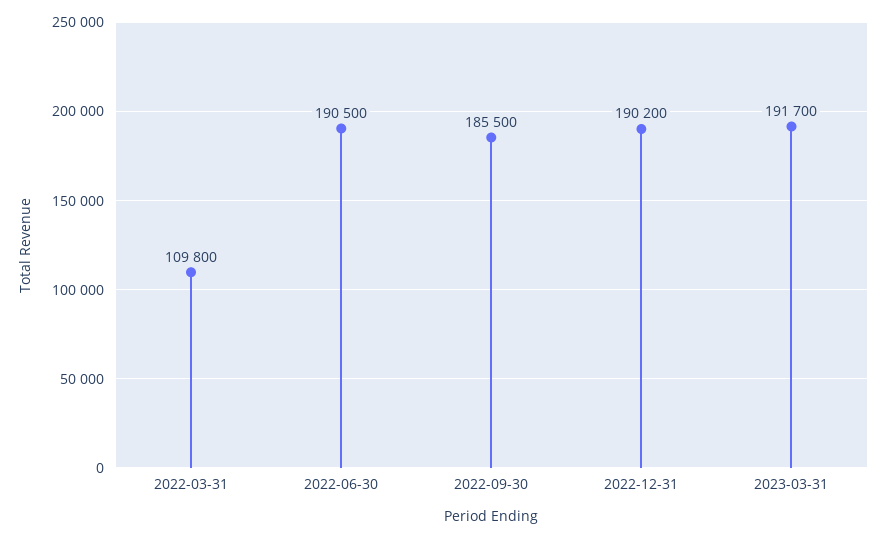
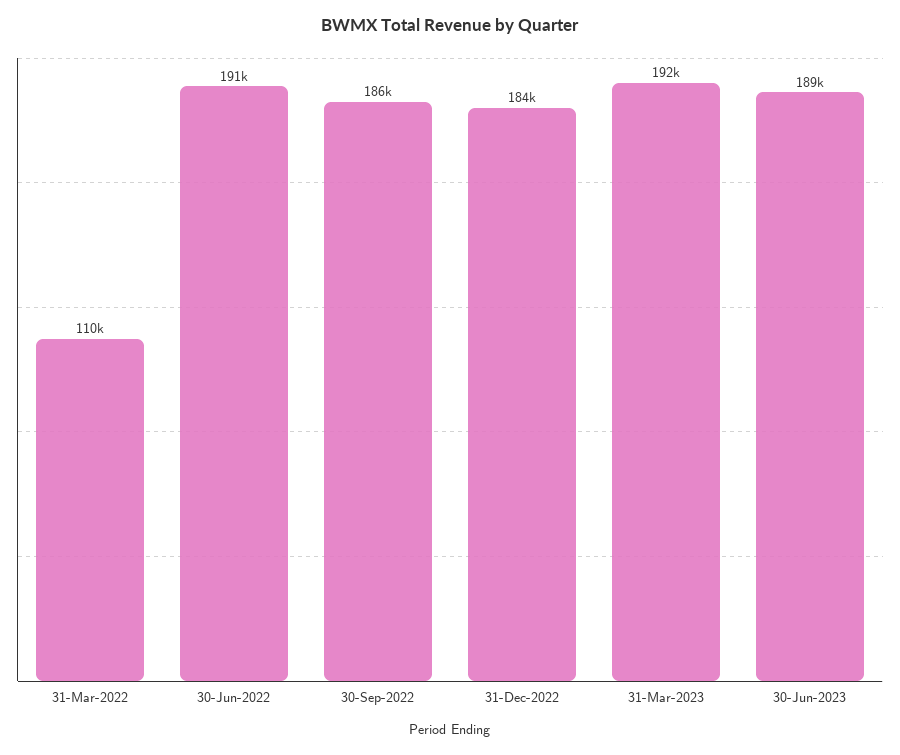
2022-12-31: 190200 -> 184000
30-Jun-2023: none -> 189000

